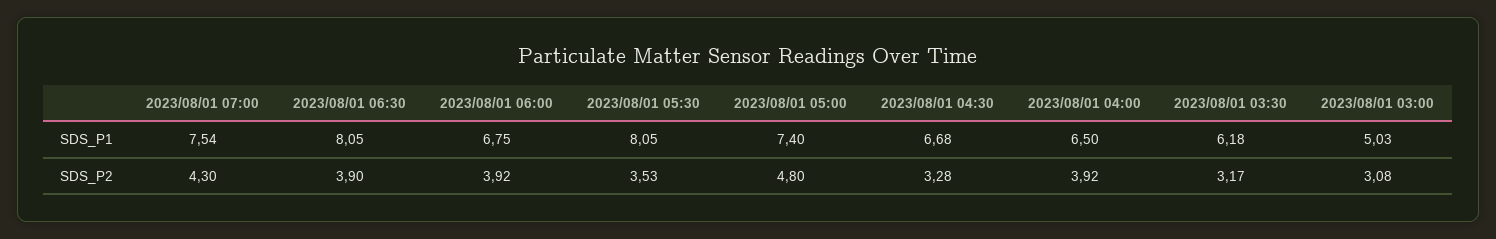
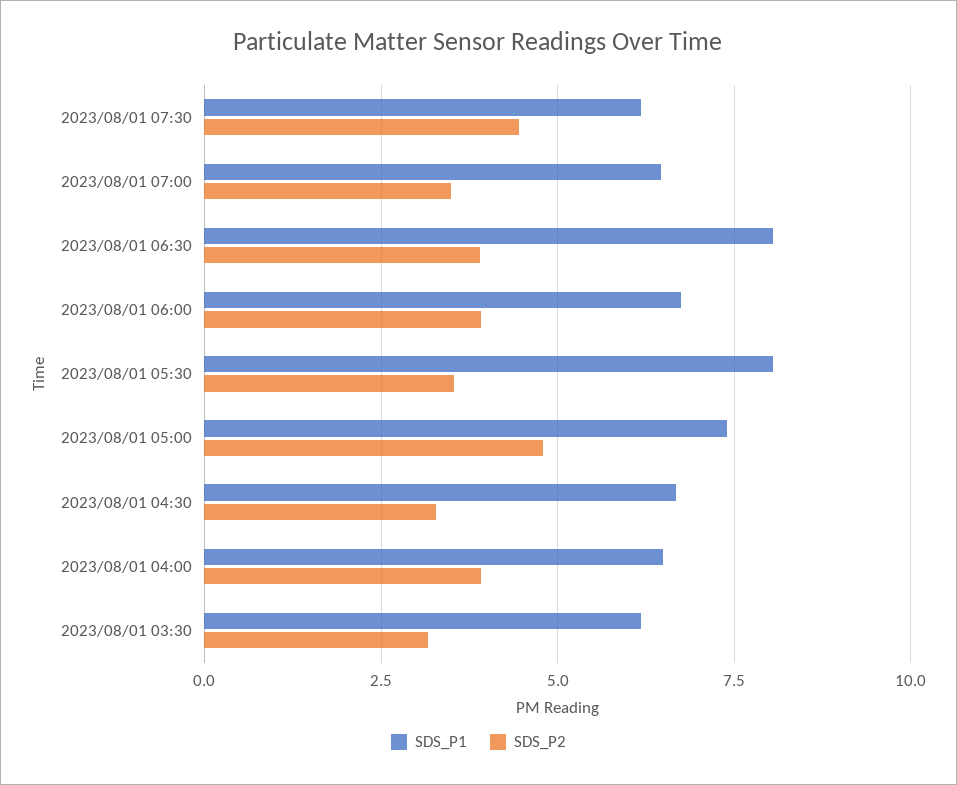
SDS_P1, 2023/08/01 07:00: 7.54 -> 6.5
SDS_P1, 2023/08/01 03:00: 5.03 -> none
SDS_P2, 2023/08/01 07:00: 4.3 -> 3.5
SDS_P2, 2023/08/01 03:00: 3.08 -> none
SDS_P1, 2023/08/01 07:30: none -> 6.25
SDS_P2, 2023/08/01 07:30: none -> 4.5

